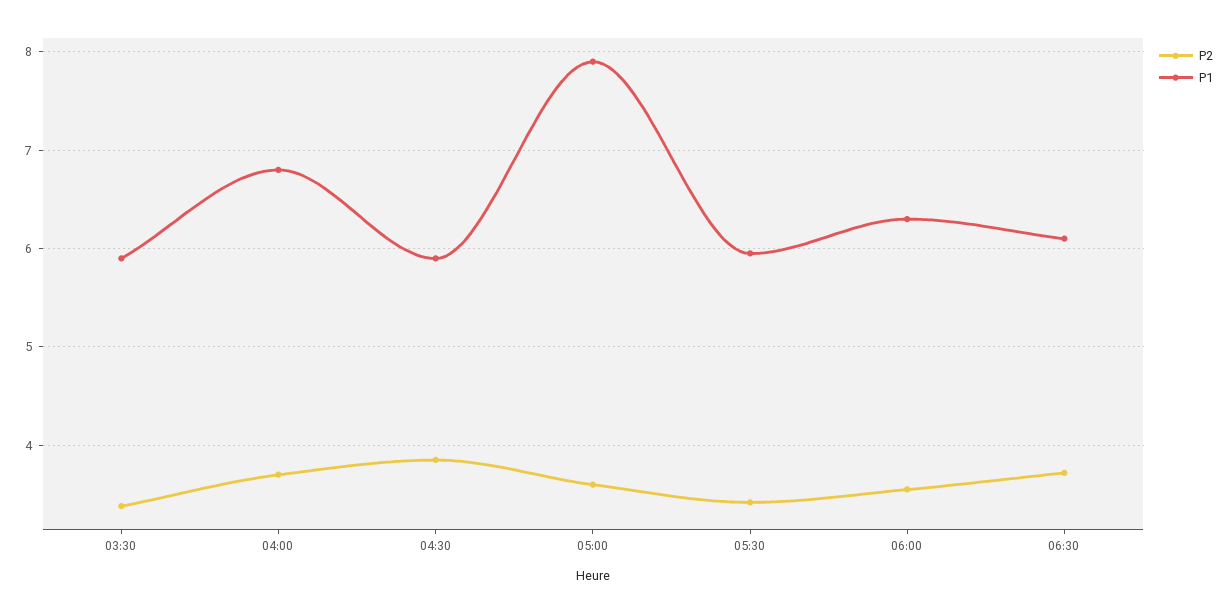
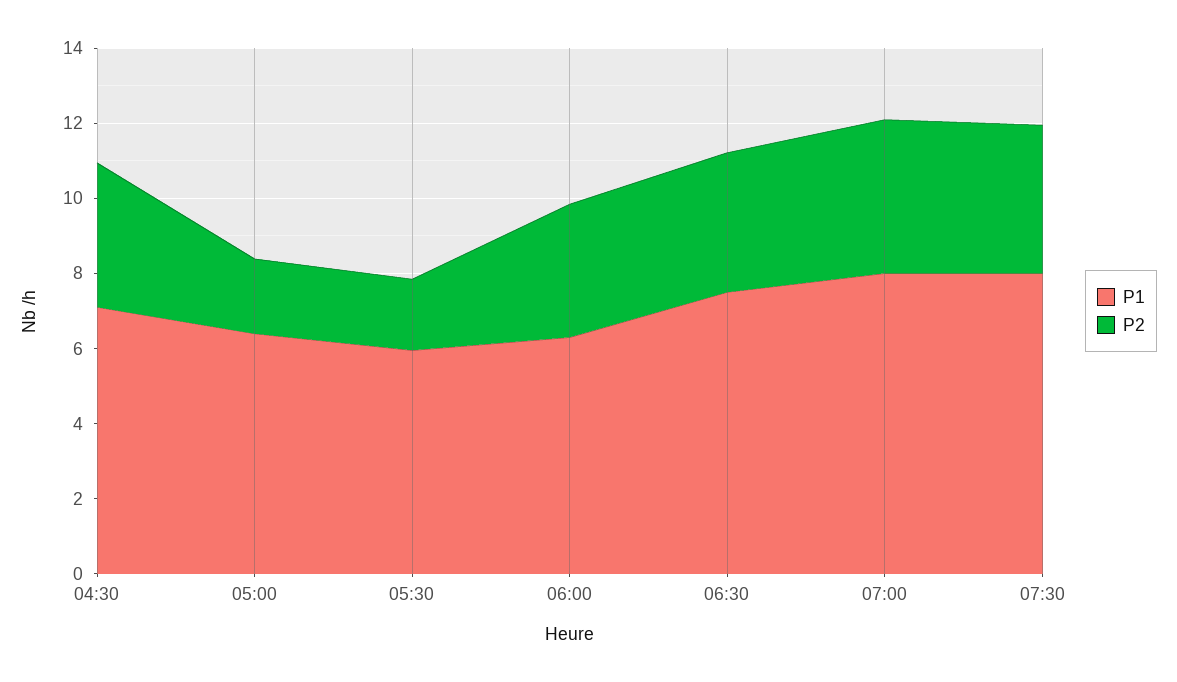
P2, 03:30: 3.4 -> none
P1, 03:30: 5.9 -> none
P2, 04:00: 3.7 -> none
P1, 04:00: 6.8 -> none
P1, 04:30: 5.9 -> 7
P2, 05:00: 3.6 -> 2
P1, 05:00: 7.9 -> 6.5
P2, 05:30: 3.4 -> 2
P1, 06:30: 6.1 -> 7.5
P1, 07:00: none -> 8
P2, 07:00: none -> 4
P1, 07:30: none -> 8
P2, 07:30: none -> 4

